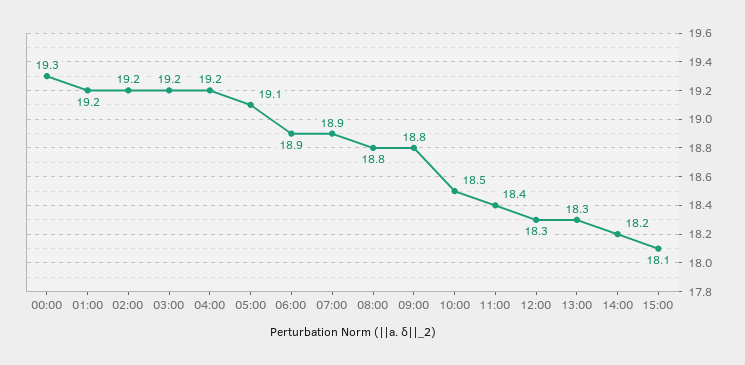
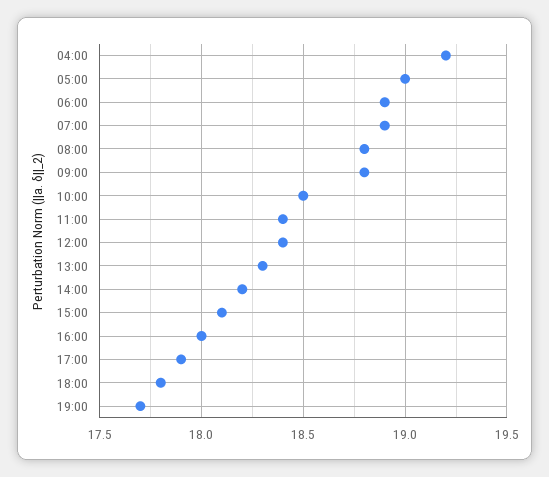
00:00: 19.3 -> none
01:00: 19.2 -> none
02:00: 19.2 -> none
03:00: 19.2 -> none
05:00: 19.1 -> 19
12:00: 18.3 -> 18.4
16:00: none -> 18
17:00: none -> 17.9
18:00: none -> 17.8
19:00: none -> 17.7

